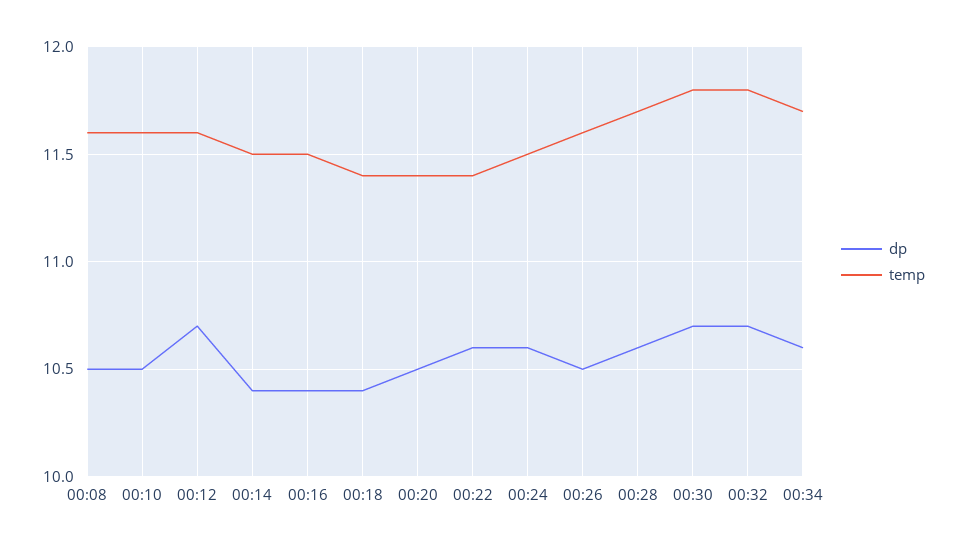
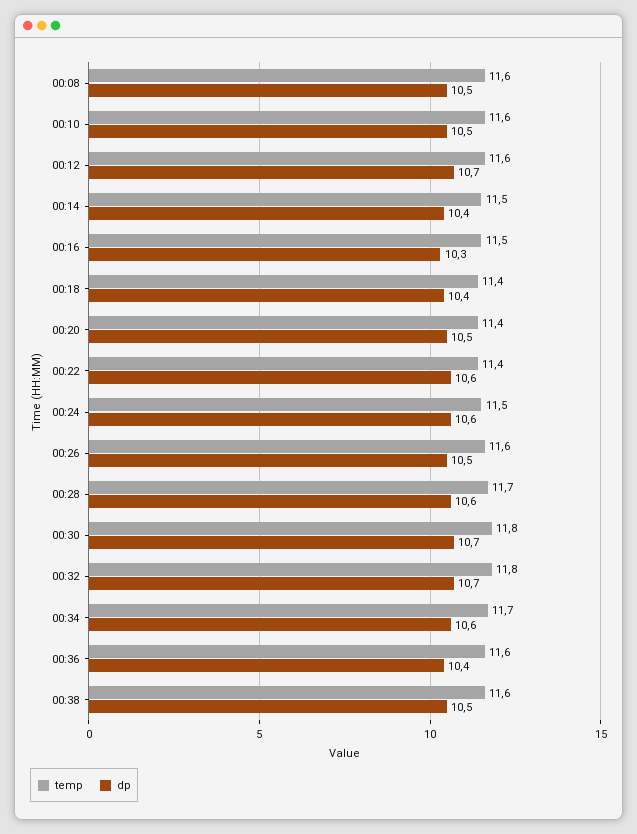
dp, 00:16: 10.4 -> 10.3
temp, 00:36: none -> 11.6
dp, 00:36: none -> 10.4
temp, 00:38: none -> 11.6
dp, 00:38: none -> 10.5

